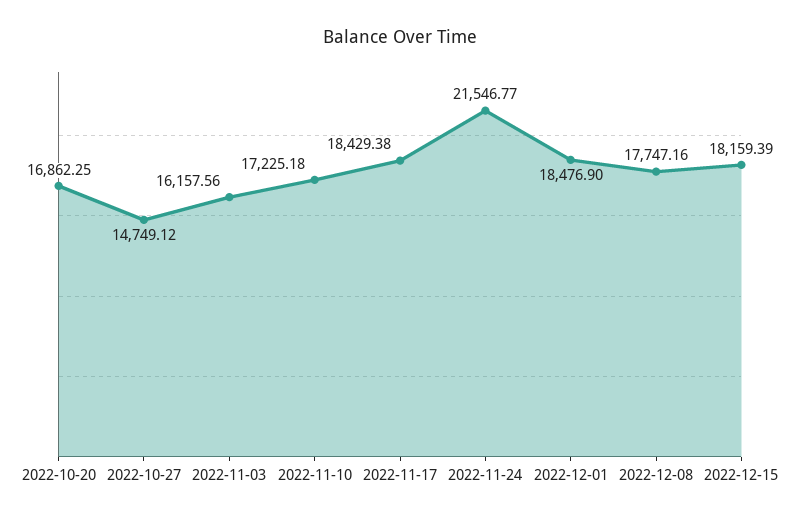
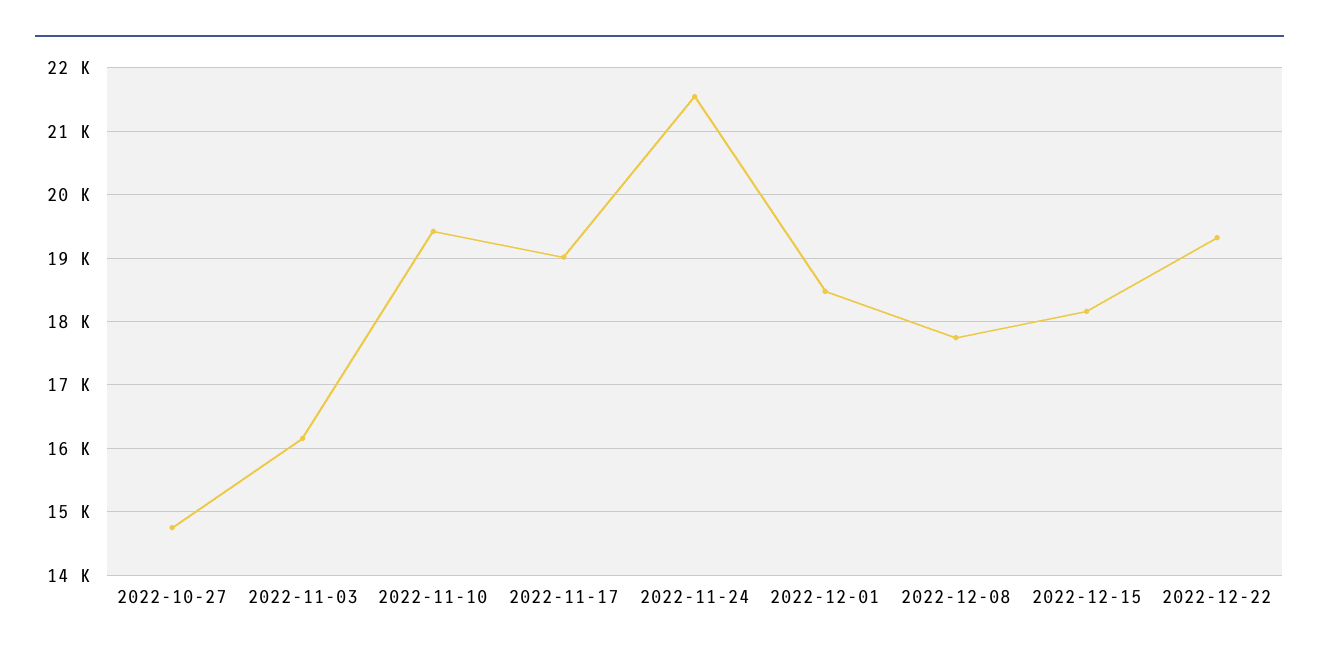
2022-10-20: 16862.25 -> none
2022-11-10: 17225.18 -> 19400
2022-11-17: 18429.38 -> 19000
2022-12-22: none -> 19300

